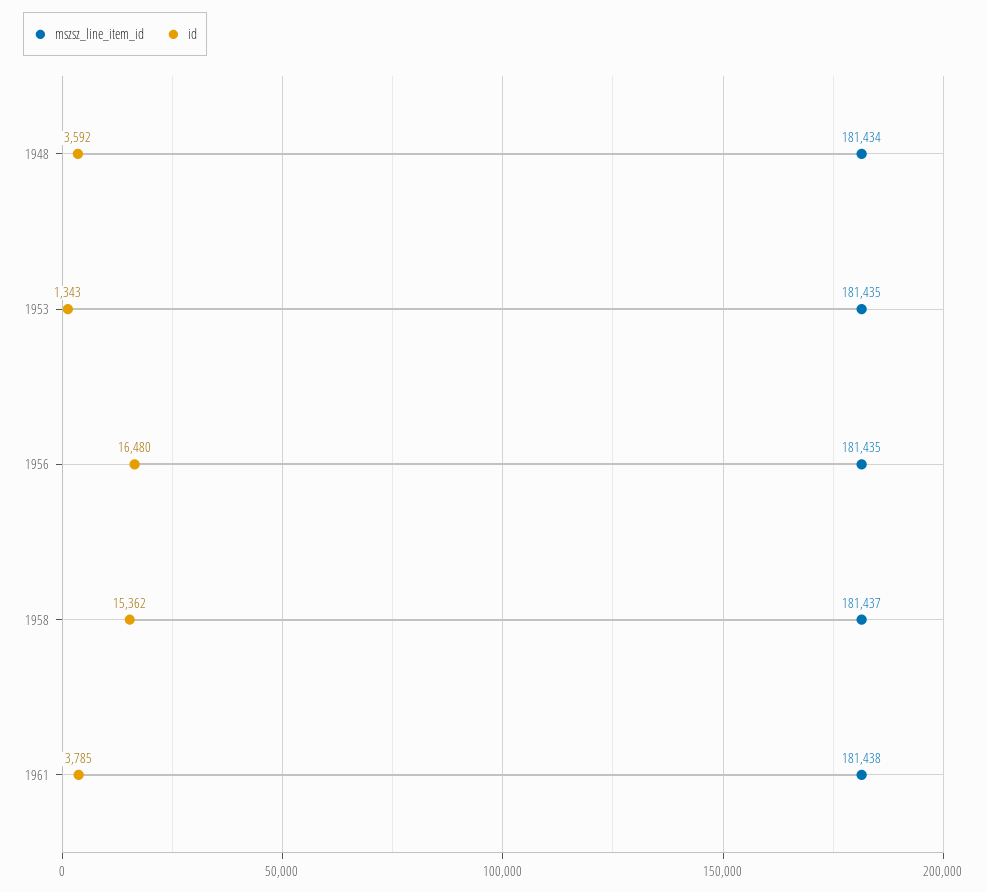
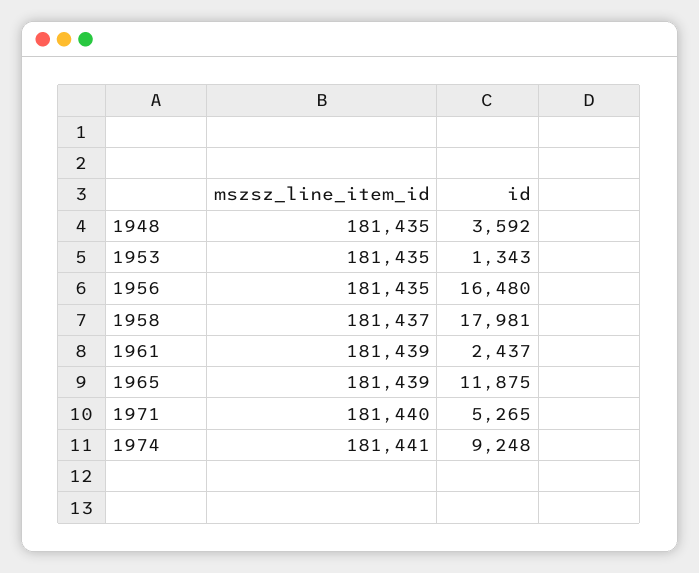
mszsz_line_item_id, 1948: 181434 -> 181435
id, 1958: 15362 -> 17981
mszsz_line_item_id, 1961: 181438 -> 181439
id, 1961: 3785 -> 2437
mszsz_line_item_id, 1965: none -> 181439
id, 1965: none -> 11875
mszsz_line_item_id, 1971: none -> 181440
id, 1971: none -> 5265
mszsz_line_item_id, 1974: none -> 181441
id, 1974: none -> 9248

